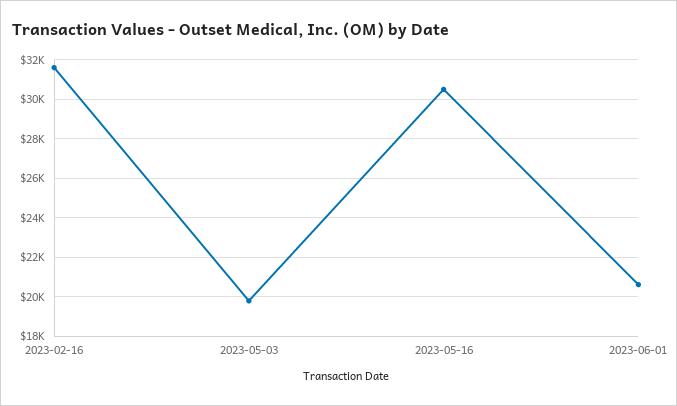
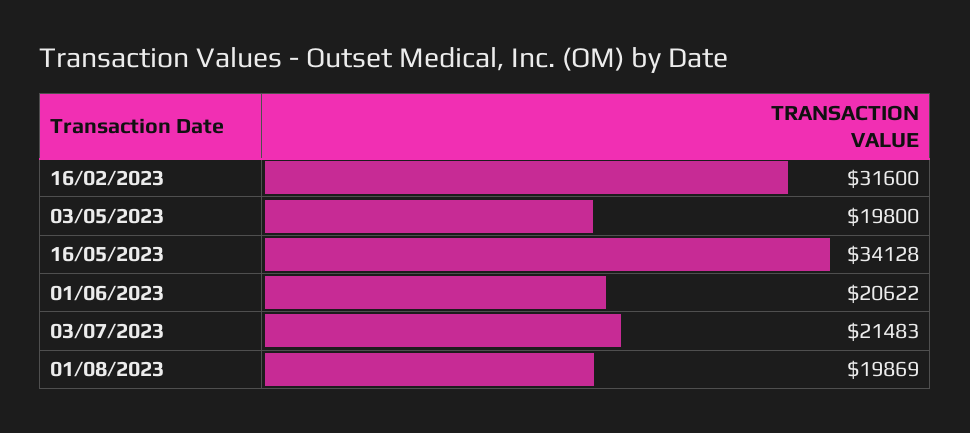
2023-05-16: 30500 -> 34128
03/07/2023: none -> 21483
01/08/2023: none -> 19869

